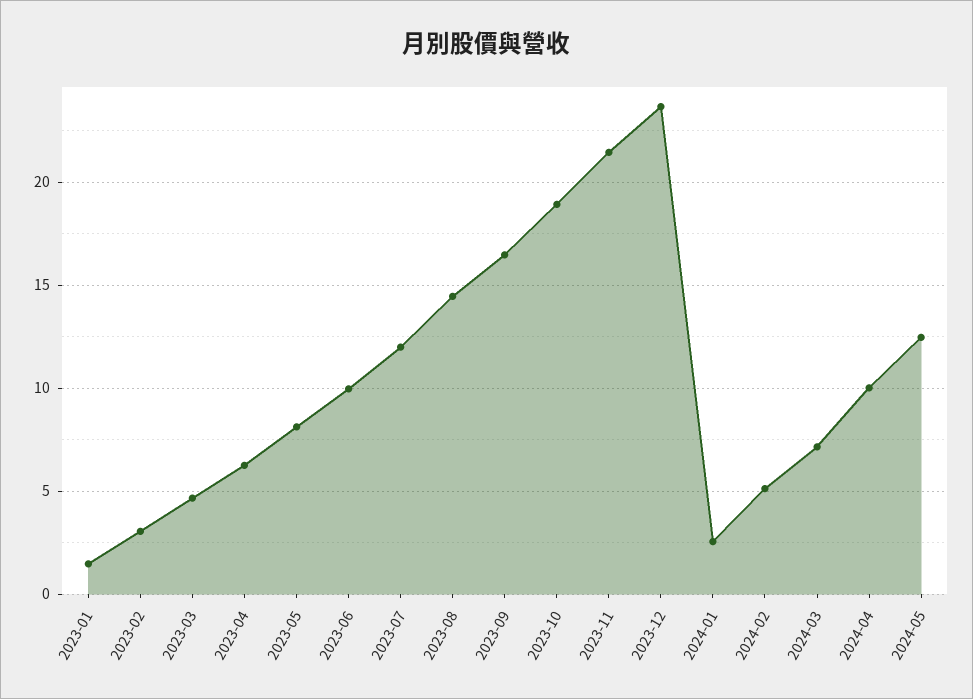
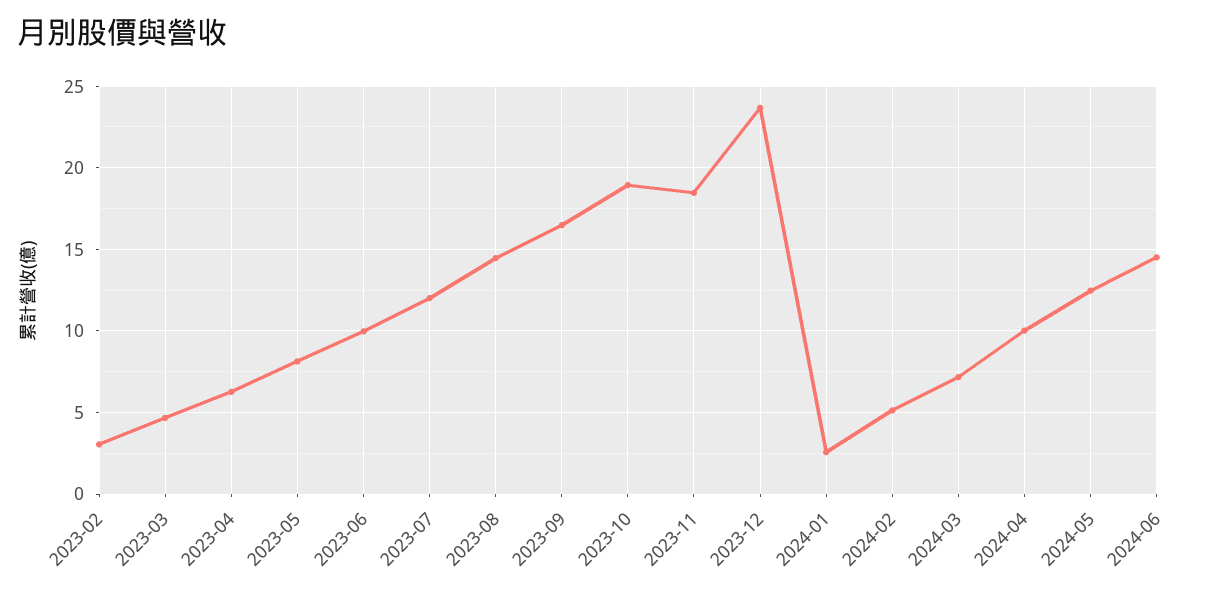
2023-01: 1.5 -> none
2023-11: 21.5 -> 18.5
2024-06: none -> 14.5

